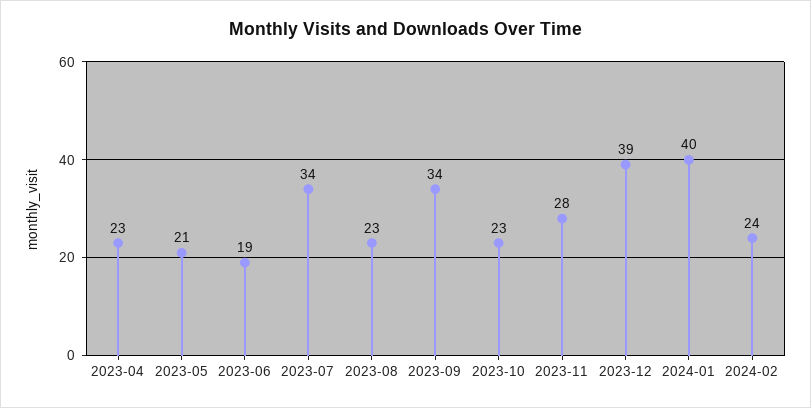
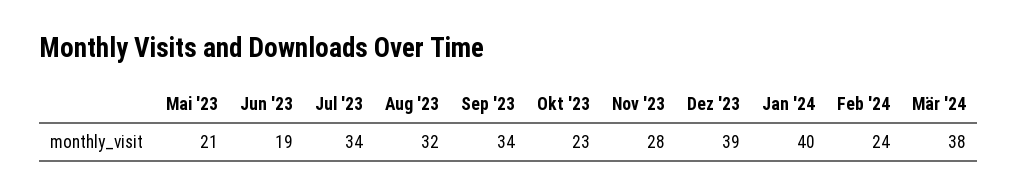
2023-04: 23 -> none
2023-08: 23 -> 32
Mär '24: none -> 38

